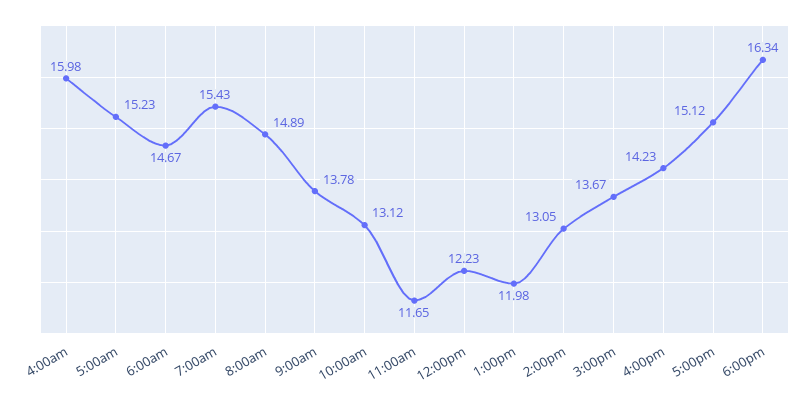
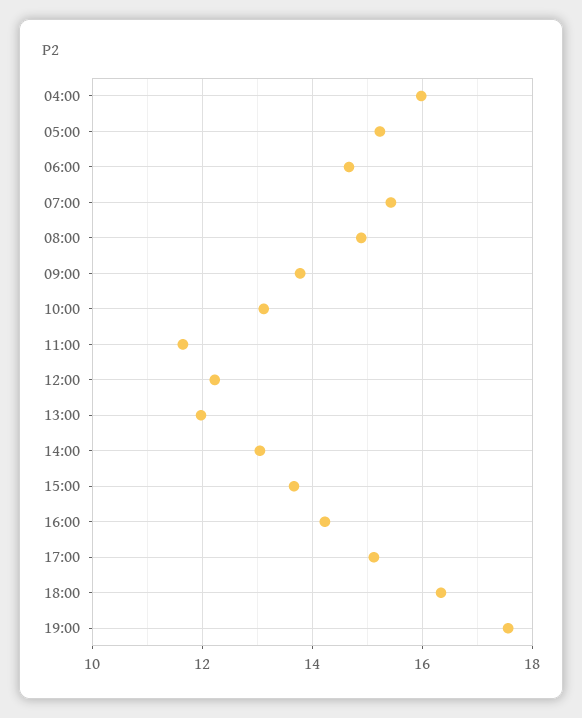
19:00: none -> 17.6

